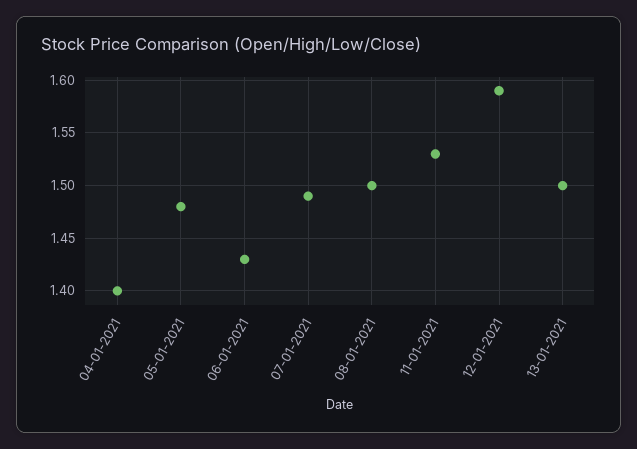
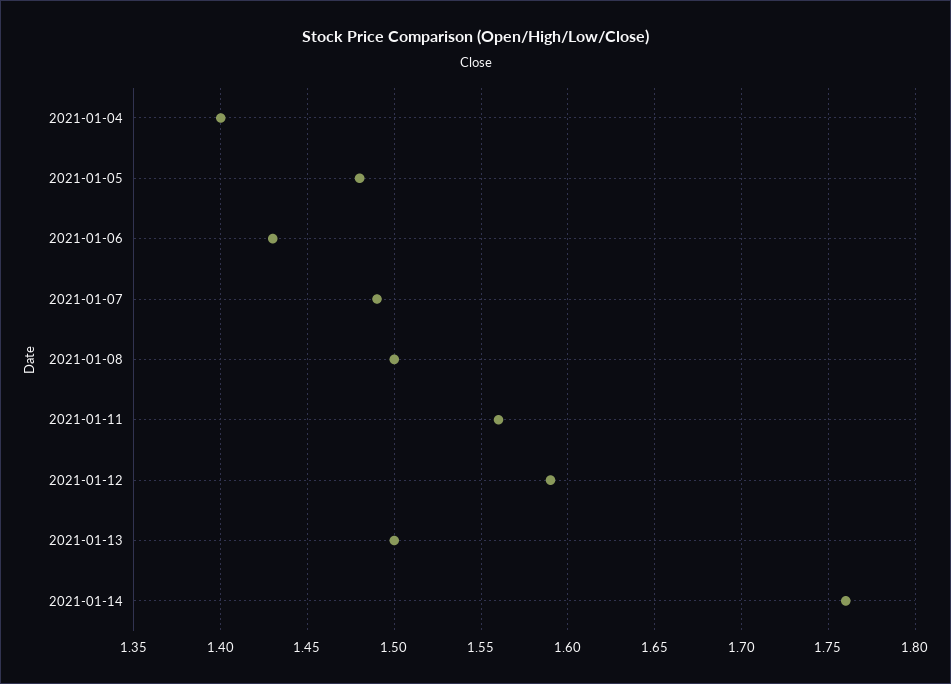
11-01-2021: 1.53 -> 1.56
2021-01-14: none -> 1.76

